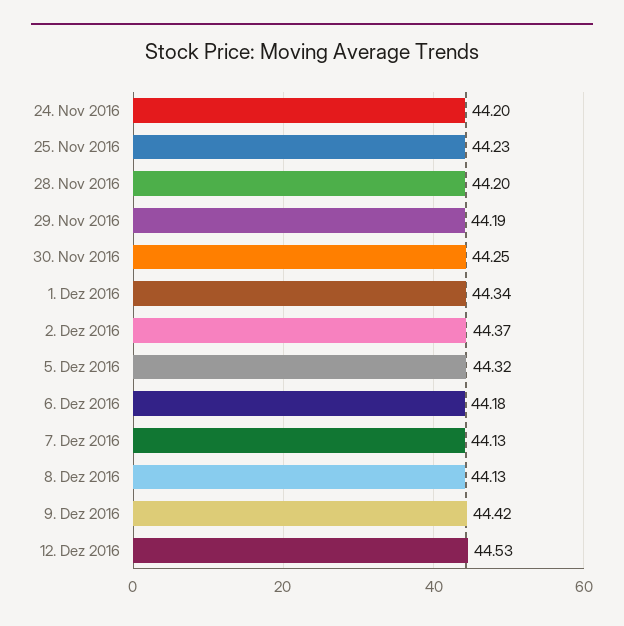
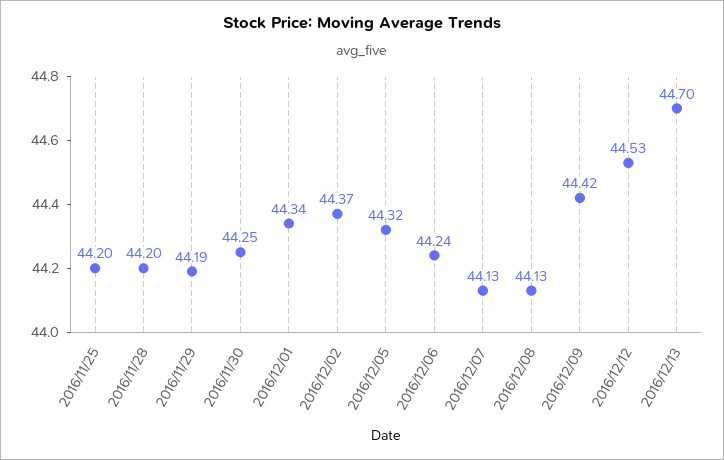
24. Nov 2016: 44.2 -> none
25. Nov 2016: 44.23 -> 44.2
6. Dez 2016: 44.18 -> 44.24
2016/12/13: none -> 44.7

